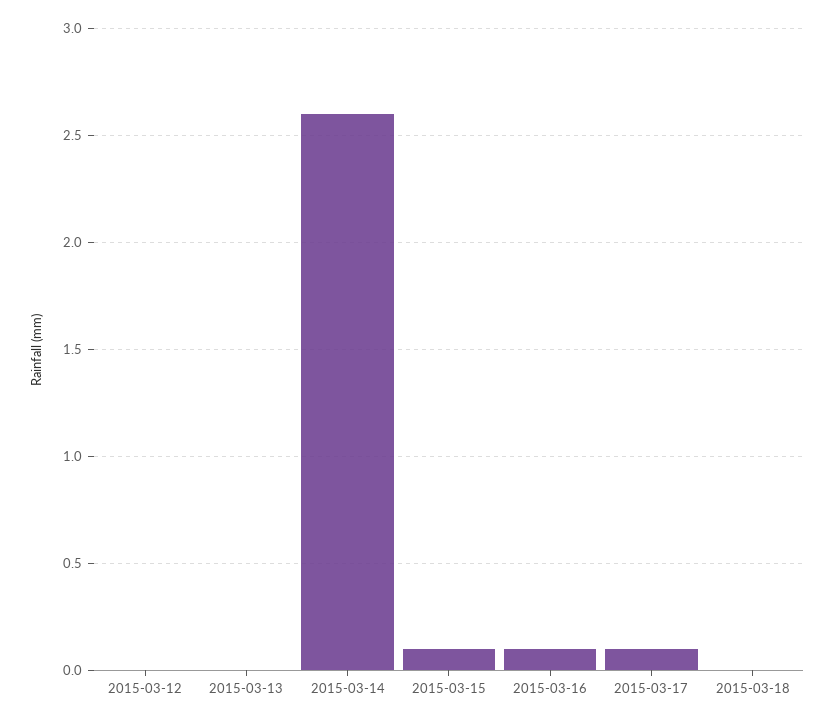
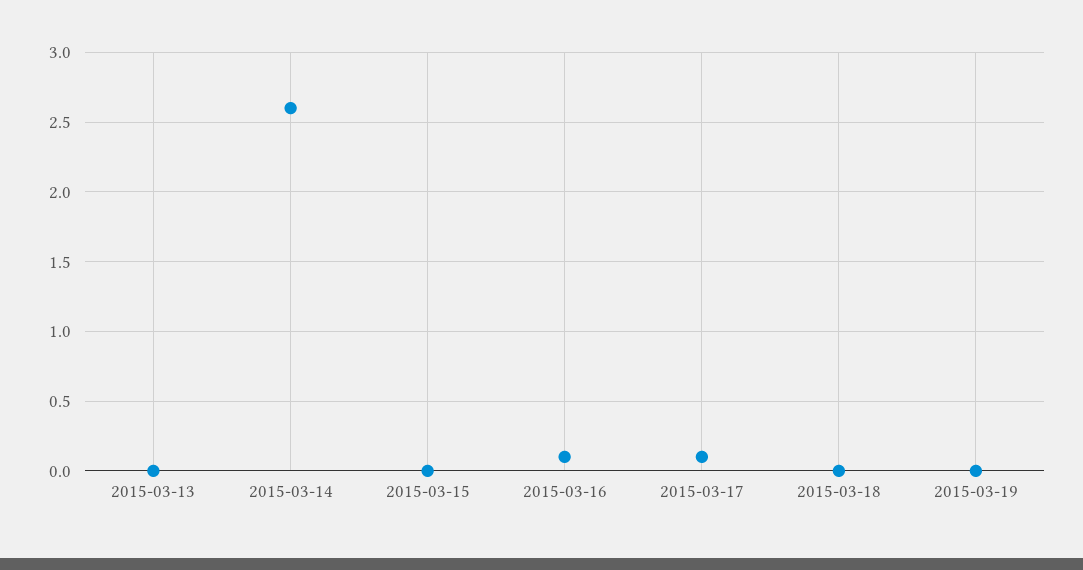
2015-03-12: 0 -> none
2015-03-15: 0.1 -> 0
2015-03-19: none -> 0

